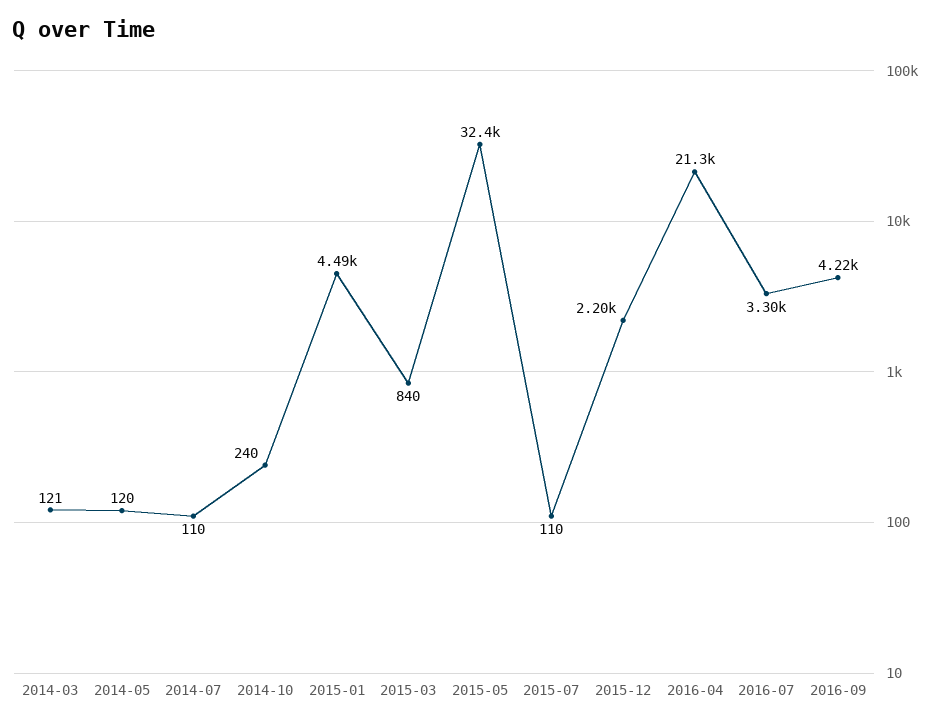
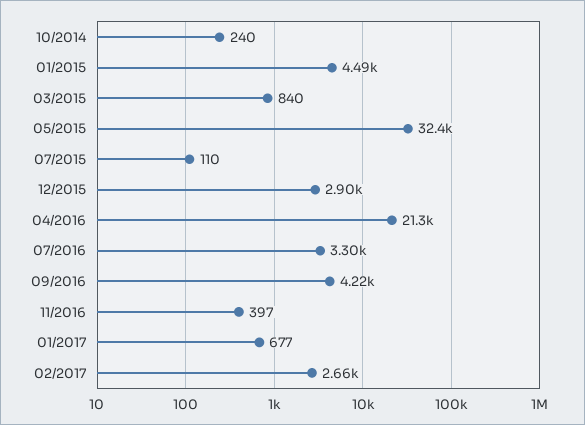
2014-03: 121 -> none
2014-05: 120 -> none
2014-07: 110 -> none
2015-12: 2200 -> 2900
11/2016: none -> 397
01/2017: none -> 677
02/2017: none -> 2660

